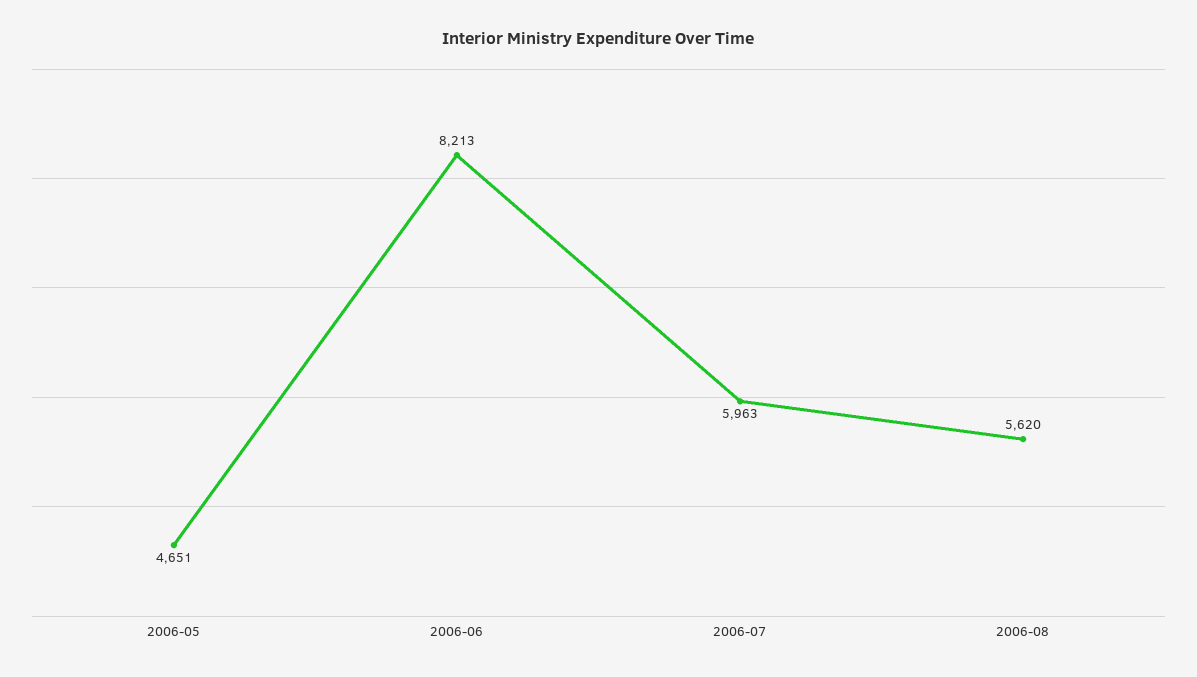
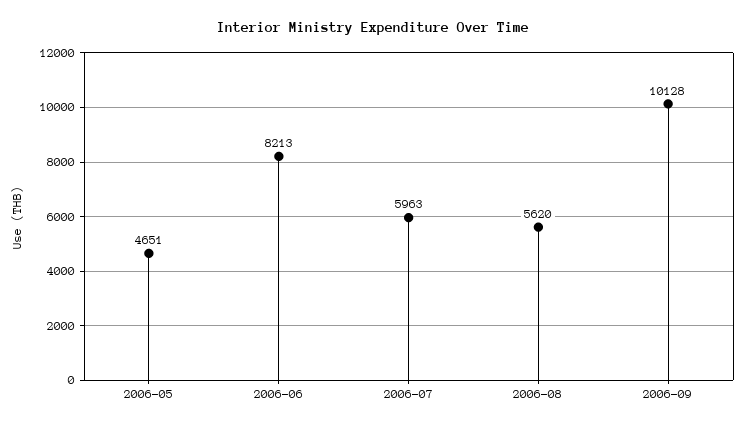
2006-09: none -> 10128

